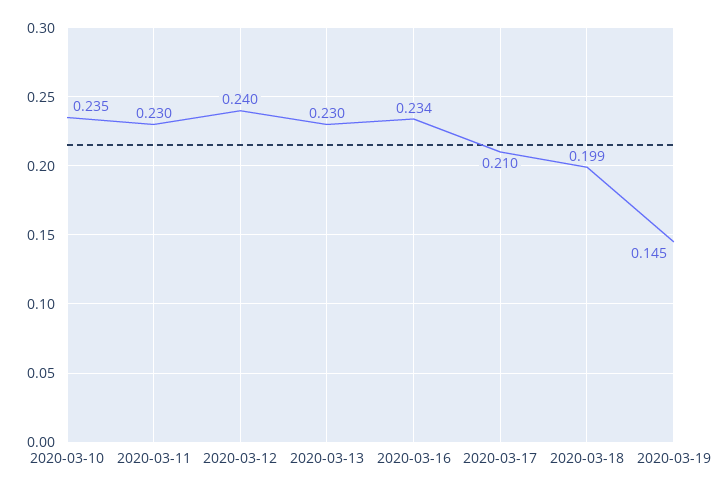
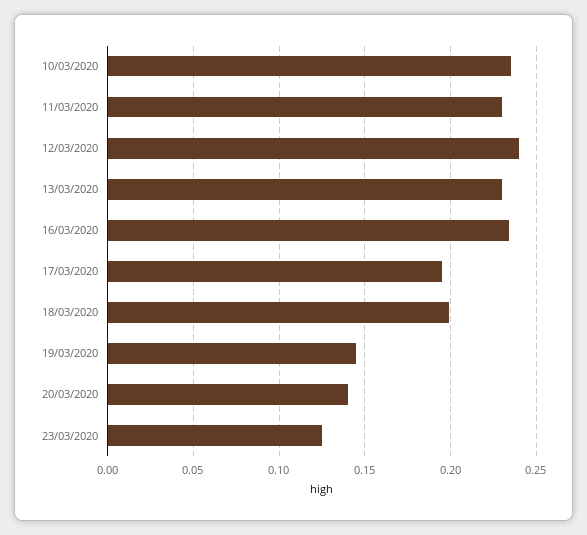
2020-03-17: 0.21 -> 0.195
20/03/2020: none -> 0.14
23/03/2020: none -> 0.125

